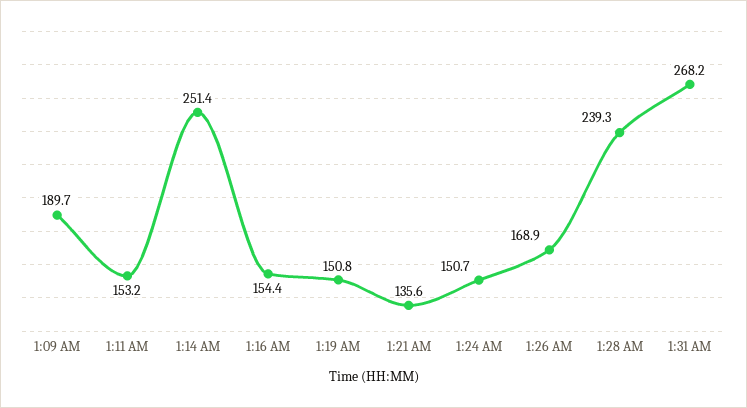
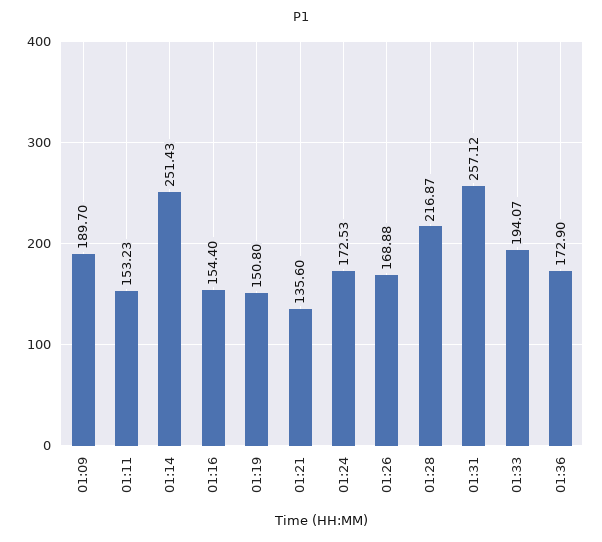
1:24 AM: 150.7 -> 172.53
1:28 AM: 239.3 -> 216.87
1:31 AM: 268.2 -> 257.12
01:33: none -> 194.07
01:36: none -> 172.9

